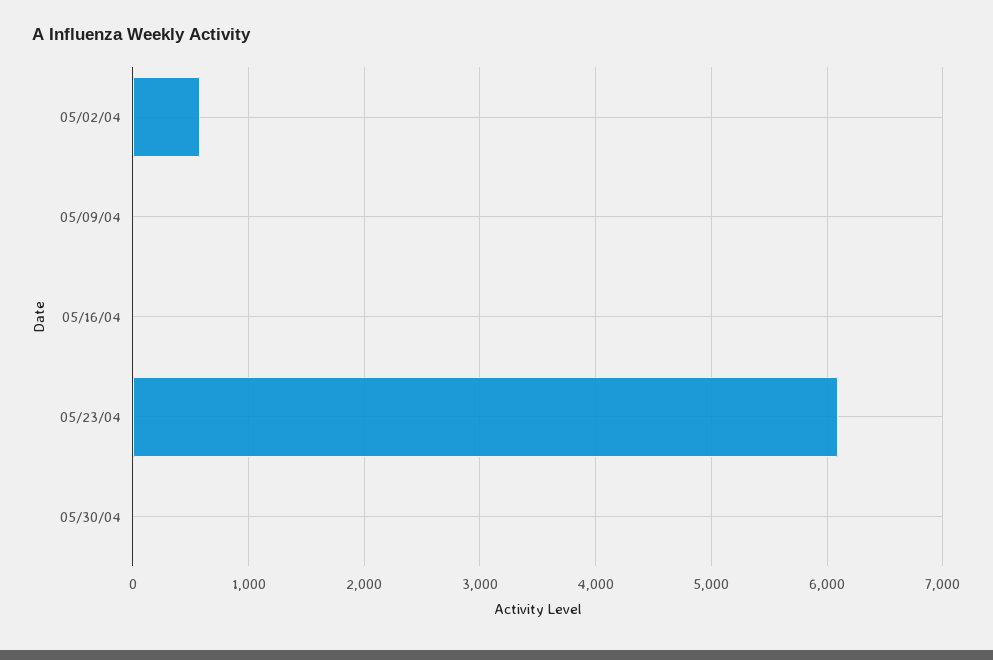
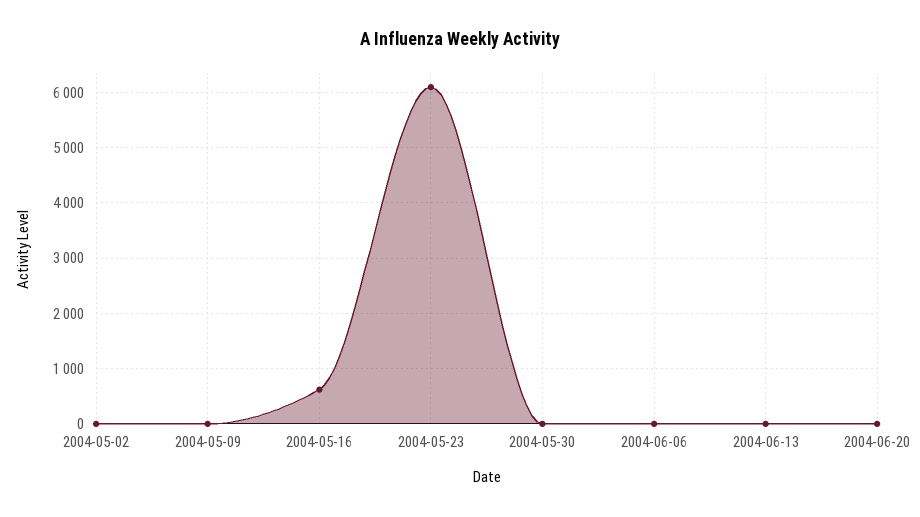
05/02/04: 600 -> 0
05/16/04: 0 -> 600
2004-06-06: none -> 0
2004-06-13: none -> 0
2004-06-20: none -> 0

